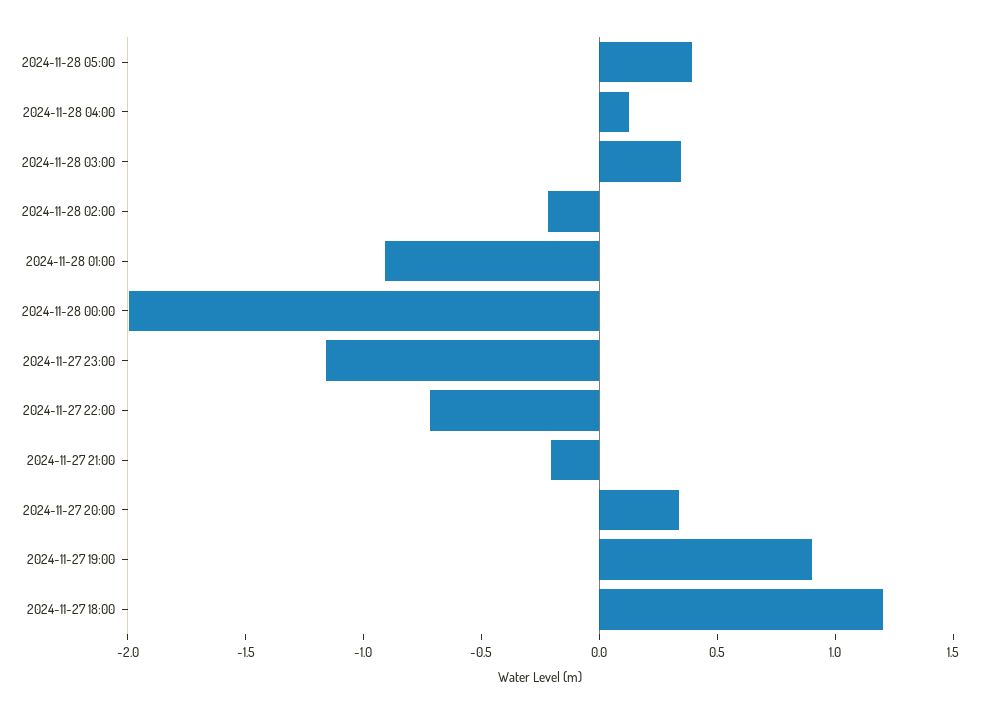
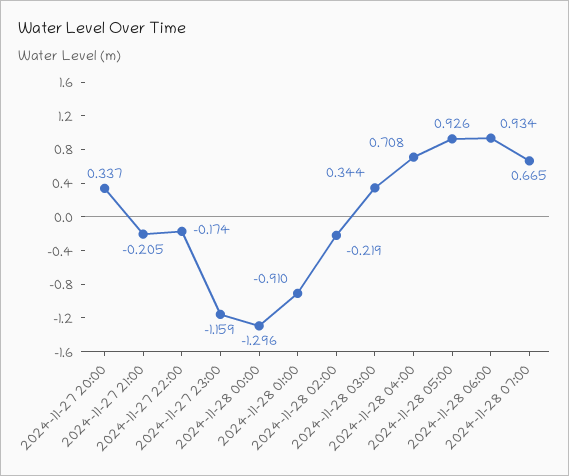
2024-11-28 05:00: 0.4 -> 0.926
2024-11-28 04:00: 0.1 -> 0.708
2024-11-28 00:00: -2 -> -1.296
2024-11-27 22:00: -0.7 -> -0.174
2024-11-27 19:00: 0.9 -> none
2024-11-27 18:00: 1.2 -> none
2024-11-28 06:00: none -> 0.934
2024-11-28 07:00: none -> 0.665

